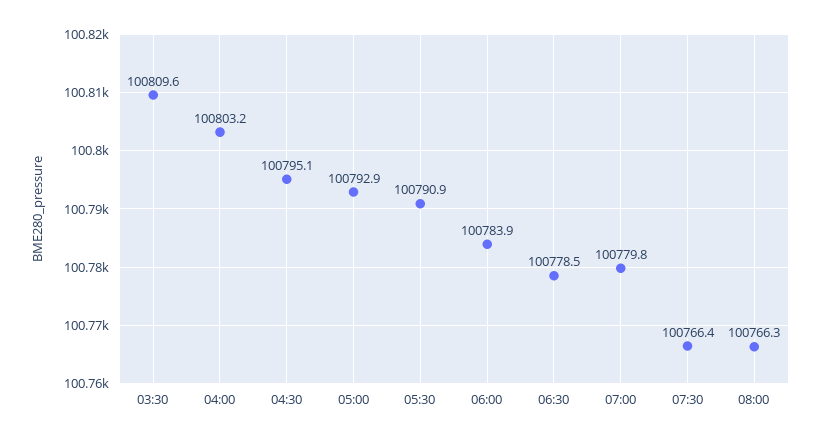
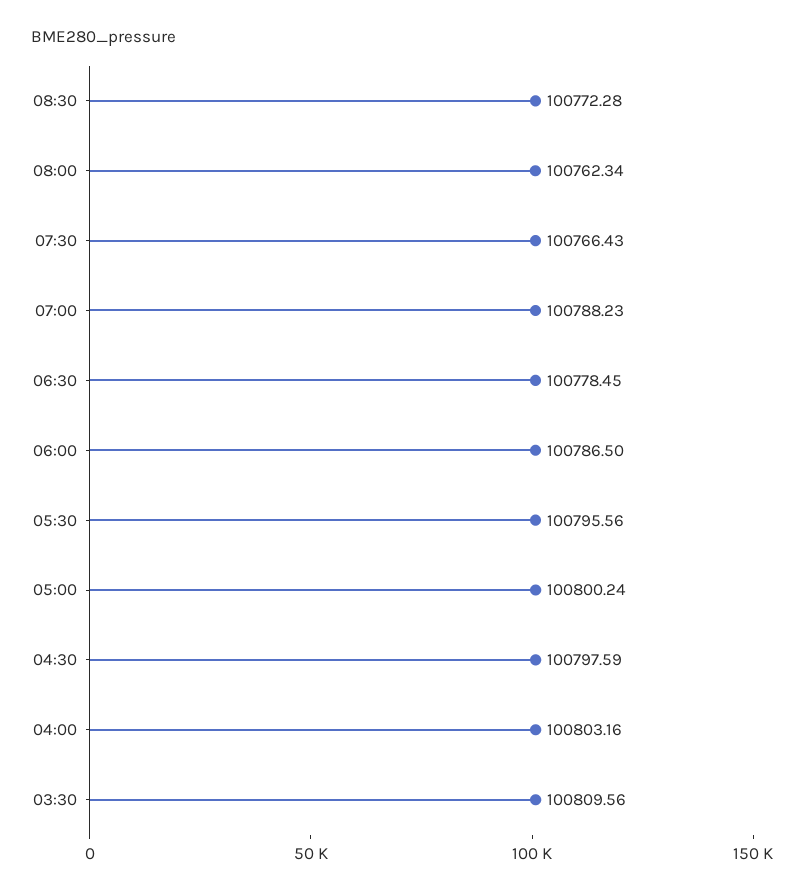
04:30: 100795.1 -> 100797.59
05:00: 100792.9 -> 100800.24
05:30: 100790.9 -> 100795.56
06:00: 100783.9 -> 100786.5
07:00: 100779.8 -> 100788.23
08:00: 100766.3 -> 100762.34
08:30: none -> 100772.28

